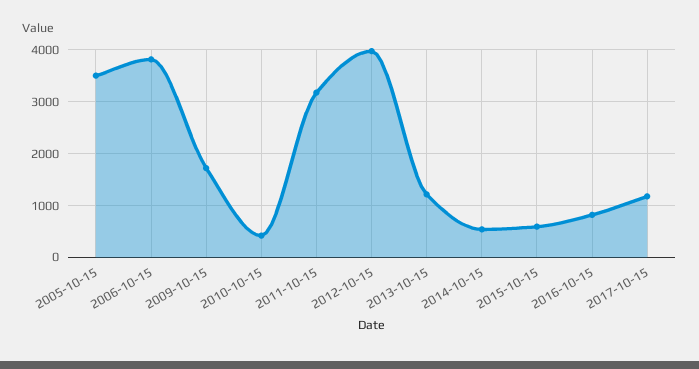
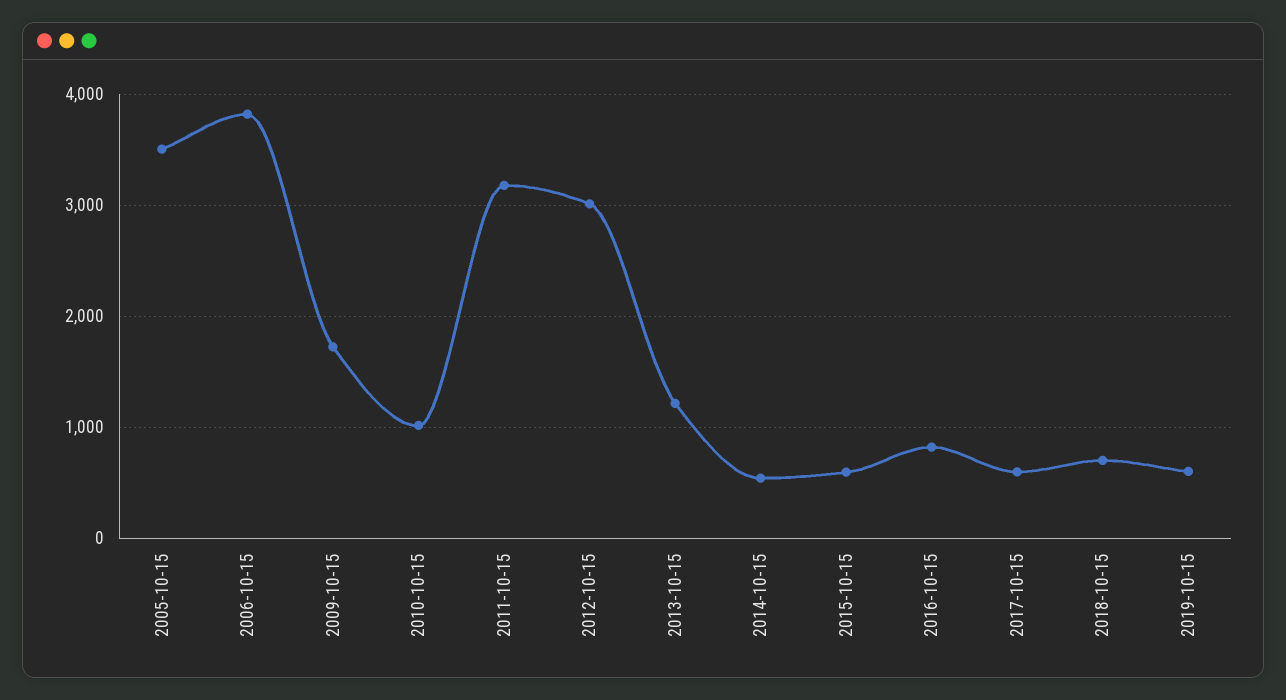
2010-10-15: 400 -> 1000
2012-10-15: 4000 -> 3000
2017-10-15: 1200 -> 600
2018-10-15: none -> 700
2019-10-15: none -> 600

